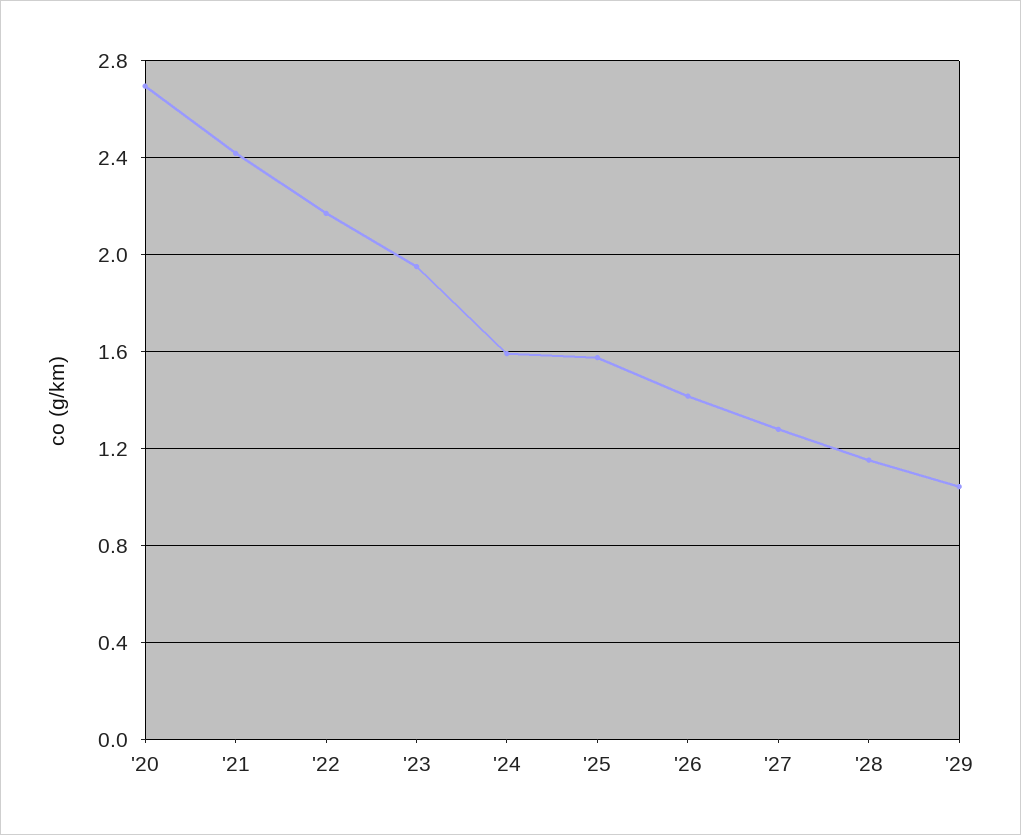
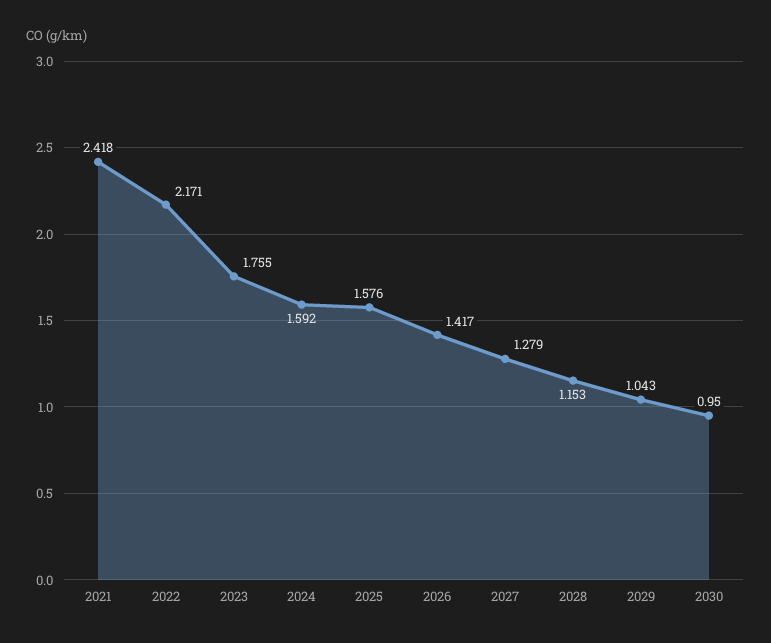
'20: 2.7 -> none
'23: 1.95 -> 1.755
2030: none -> 0.95

